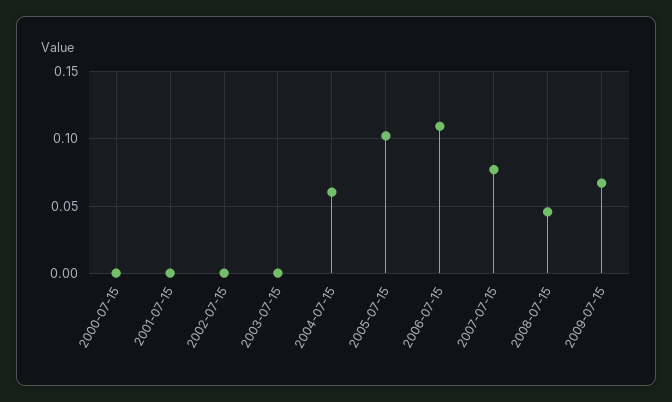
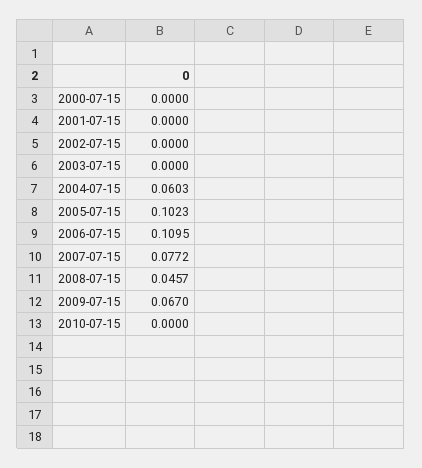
2010-07-15: none -> 0

